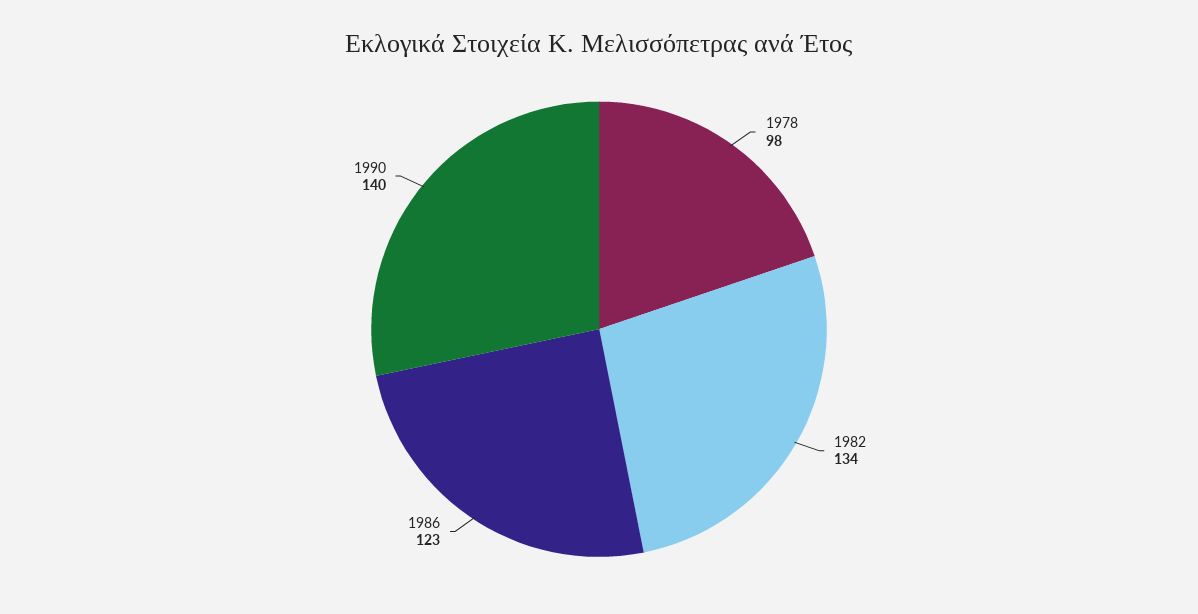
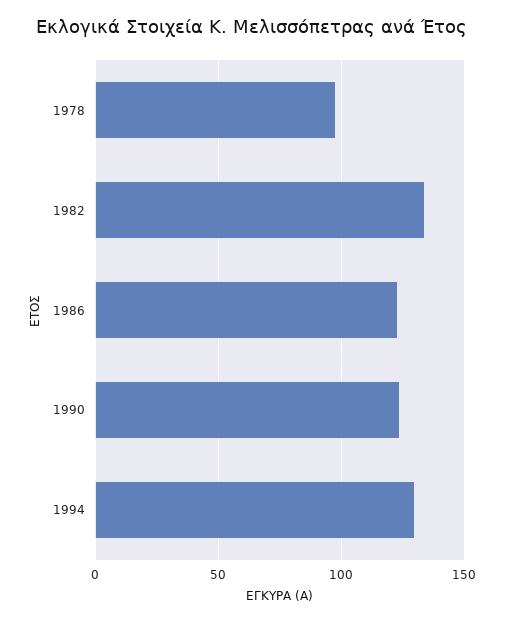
1990: 140 -> 125
1994: none -> 130

